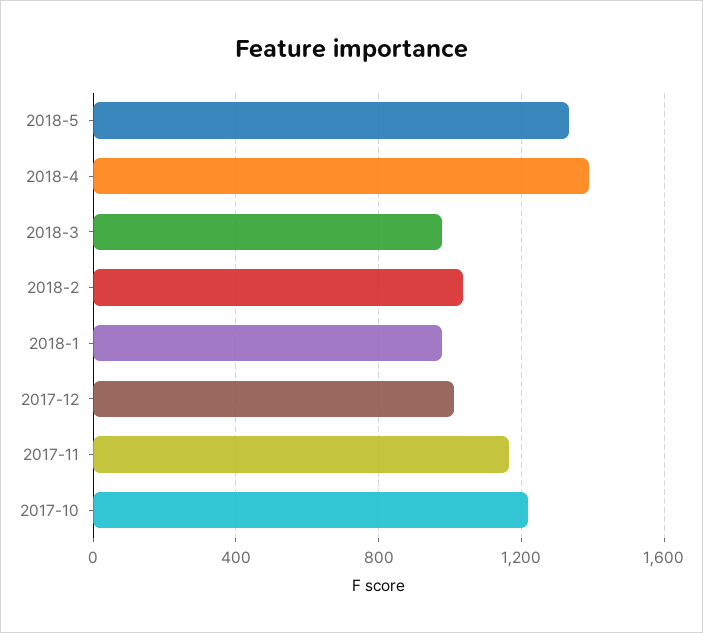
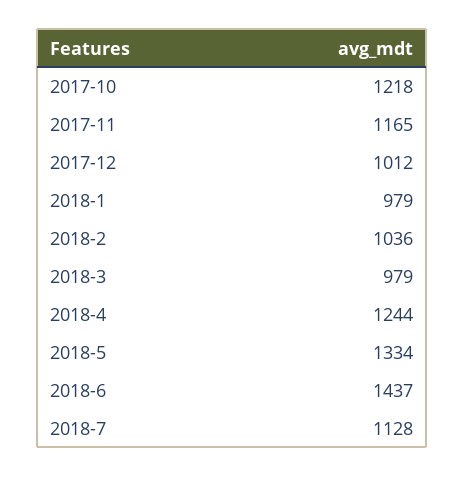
2018-4: 1400 -> 1244
2018-6: none -> 1437
2018-7: none -> 1128

